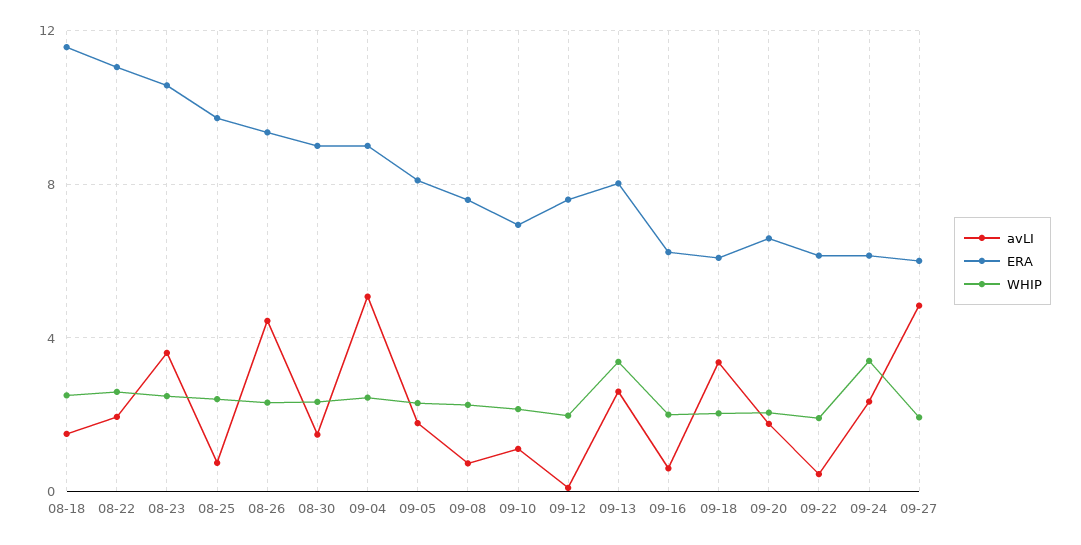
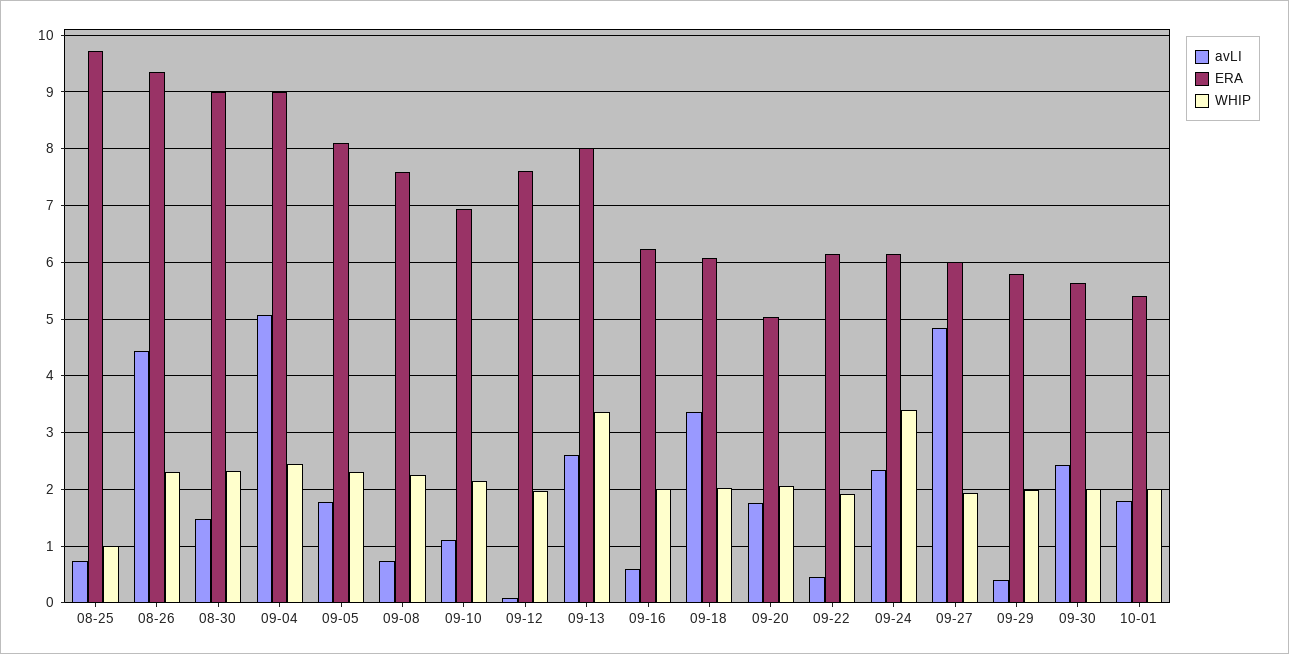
avLI, 08-18: 1.5 -> none
ERA, 08-18: 11.5 -> none
WHIP, 08-18: 2.5 -> none
avLI, 08-22: 2 -> none
ERA, 08-22: 11 -> none
WHIP, 08-22: 2.5 -> none
avLI, 08-23: 3.5 -> none
ERA, 08-23: 10.5 -> none
WHIP, 08-23: 2.5 -> none
WHIP, 08-25: 2.5 -> 1
ERA, 09-20: 6.5 -> 5
avLI, 09-29: none -> 0.4
ERA, 09-29: none -> 5.8
WHIP, 09-29: none -> 2
avLI, 09-30: none -> 2.4
ERA, 09-30: none -> 5.6
WHIP, 09-30: none -> 2
avLI, 10-01: none -> 1.8
ERA, 10-01: none -> 5.4
WHIP, 10-01: none -> 2

